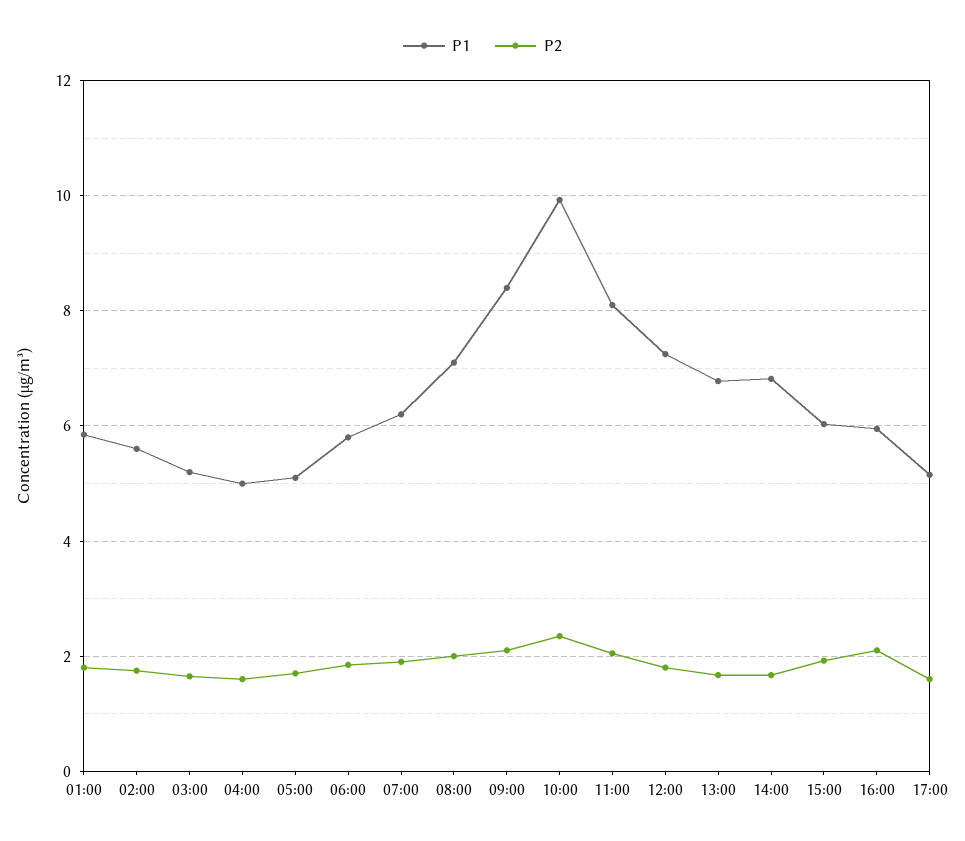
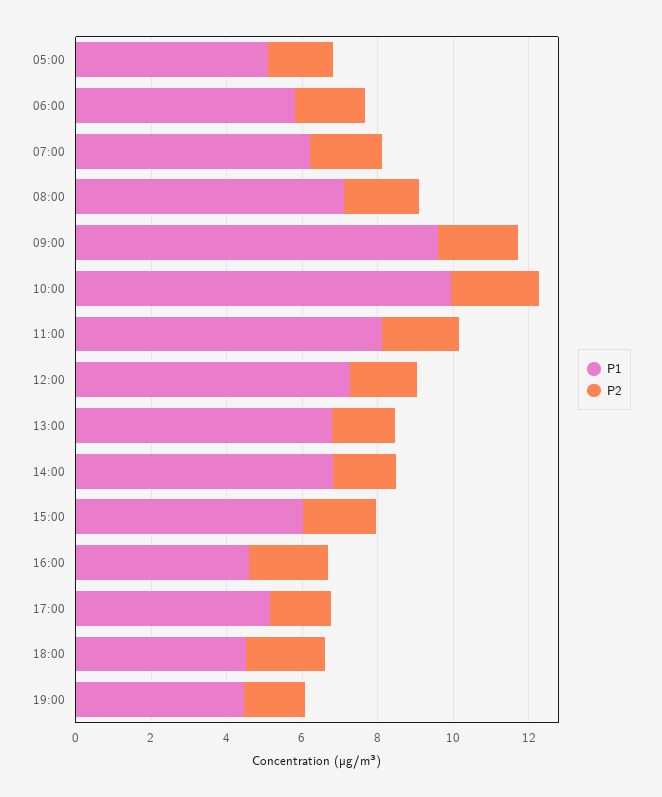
P1, 01:00: 5.8 -> none
P2, 01:00: 1.8 -> none
P1, 02:00: 5.6 -> none
P2, 02:00: 1.8 -> none
P1, 03:00: 5.2 -> none
P2, 03:00: 1.6 -> none
P1, 04:00: 5 -> none
P2, 04:00: 1.6 -> none
P1, 09:00: 8.4 -> 9.5
P1, 16:00: 6 -> 4.5
P1, 18:00: none -> 4.5
P2, 18:00: none -> 2
P1, 19:00: none -> 4.5
P2, 19:00: none -> 1.5

